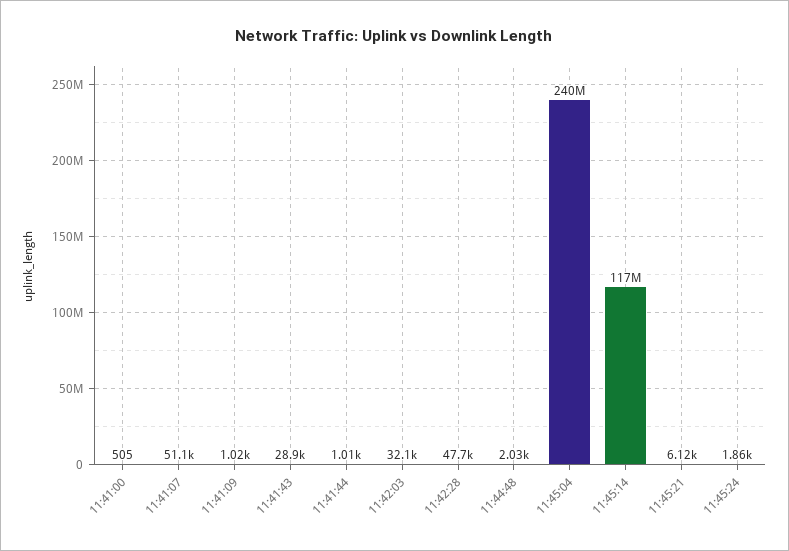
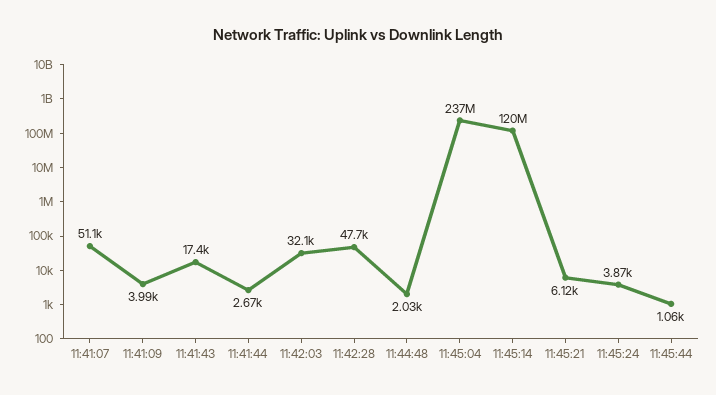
11:41:00: 505 -> none
11:41:09: 1020 -> 3990
11:41:43: 28900 -> 17400
11:41:44: 1010 -> 2670
11:45:04: 240000000 -> 237000000
11:45:14: 117000000 -> 120000000
11:45:24: 1860 -> 3870
11:45:44: none -> 1060

